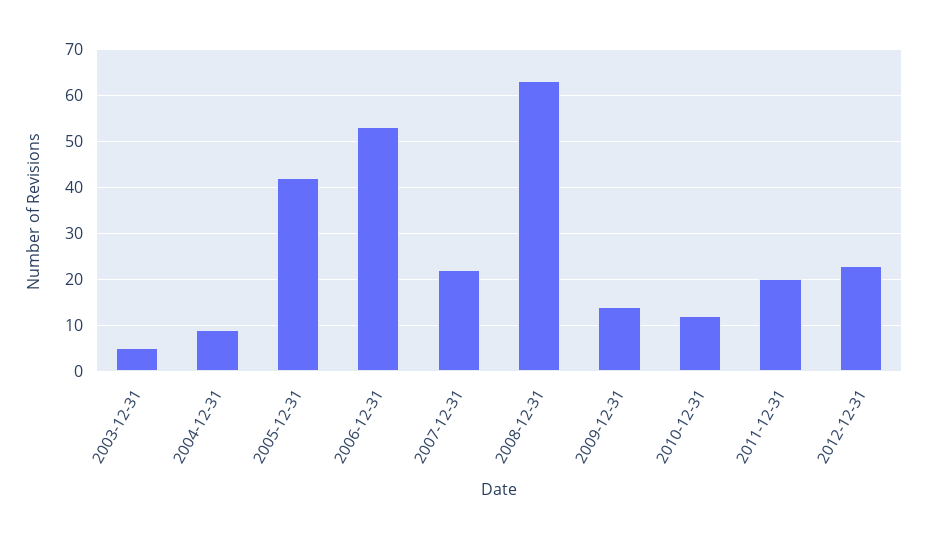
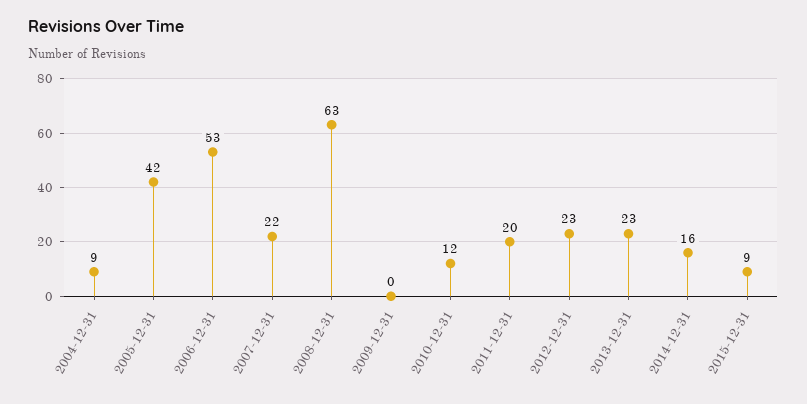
2003-12-31: 5 -> none
2009-12-31: 15 -> 0
2013-12-31: none -> 23
2014-12-31: none -> 16
2015-12-31: none -> 9

